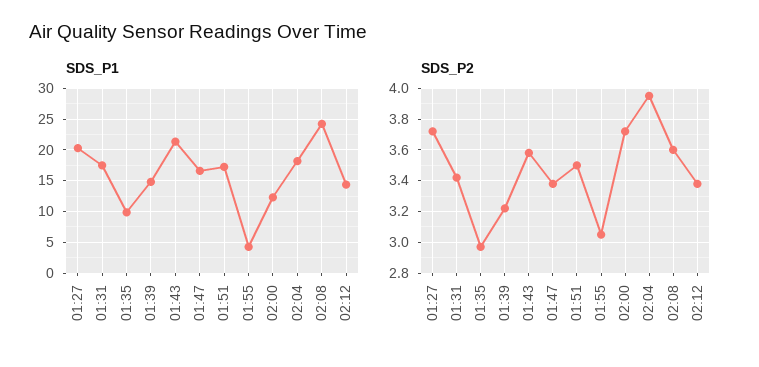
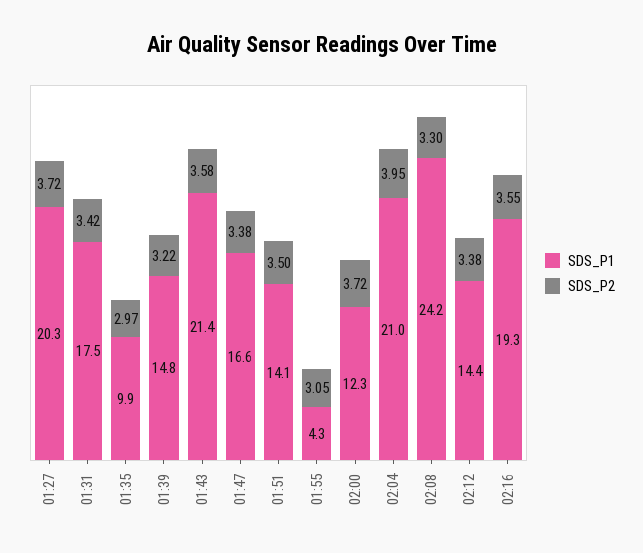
SDS_P1, 01:51: 17 -> 14.1
SDS_P1, 02:04: 18 -> 21
SDS_P2, 02:08: 3.6 -> 3.3
SDS_P1, 02:16: none -> 19.3
SDS_P2, 02:16: none -> 3.55

